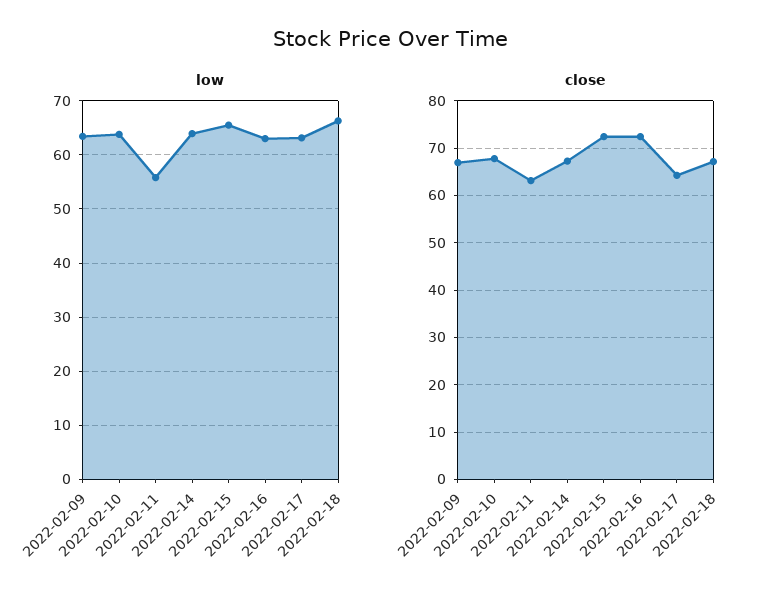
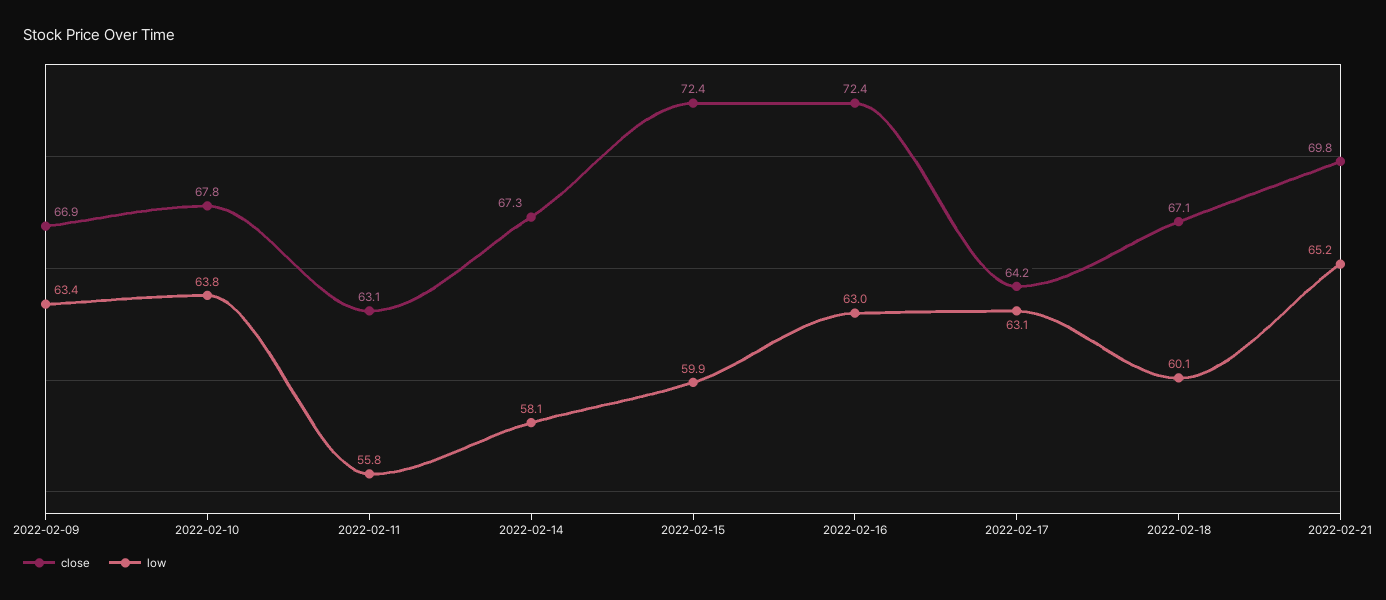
low, 2022-02-14: 64 -> 58.1
low, 2022-02-15: 66 -> 59.9
low, 2022-02-18: 66 -> 60.1
close, 2022-02-21: none -> 69.8
low, 2022-02-21: none -> 65.2

